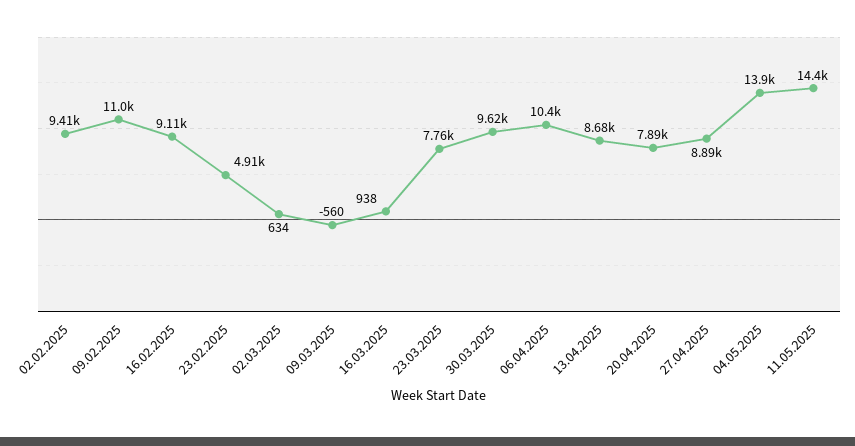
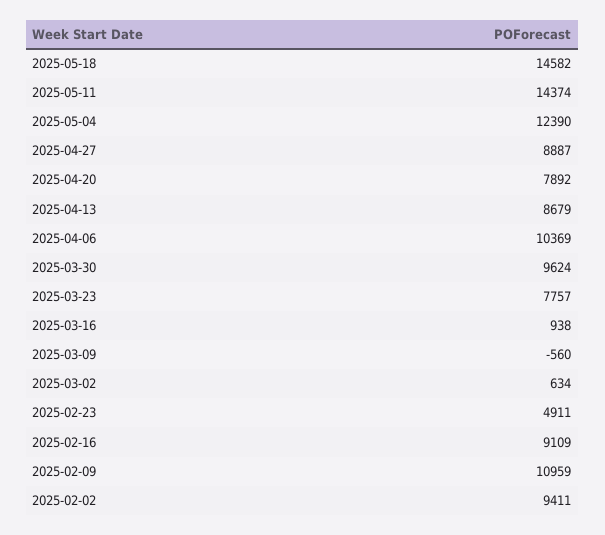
04.05.2025: 13900 -> 12390
2025-05-18: none -> 14582

